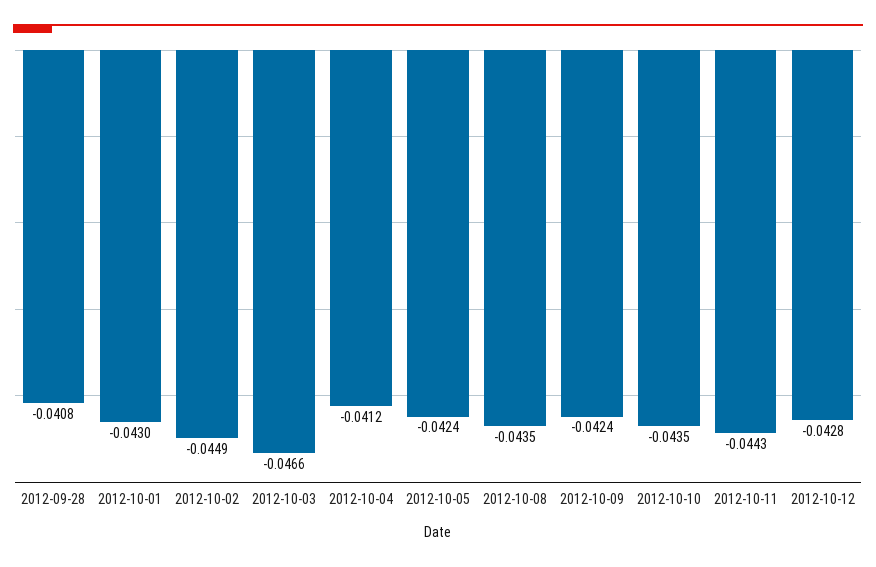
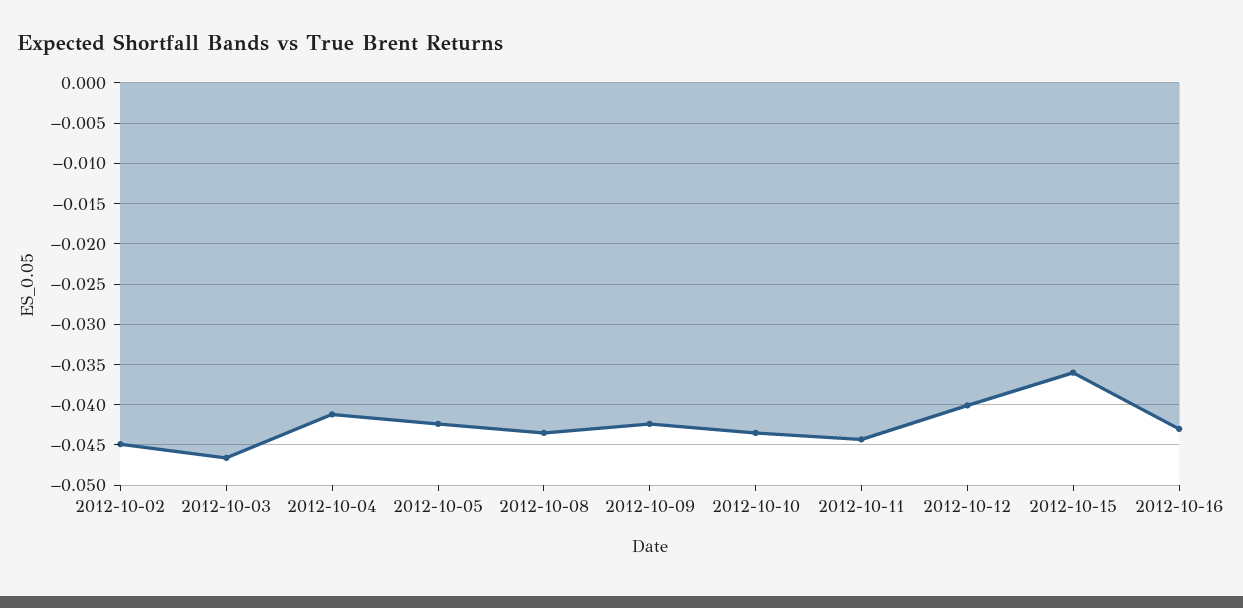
2012-09-28: -0.0408 -> none
2012-10-01: -0.043 -> none
2012-10-12: -0.0428 -> -0.04
2012-10-15: none -> -0.036
2012-10-16: none -> -0.043

